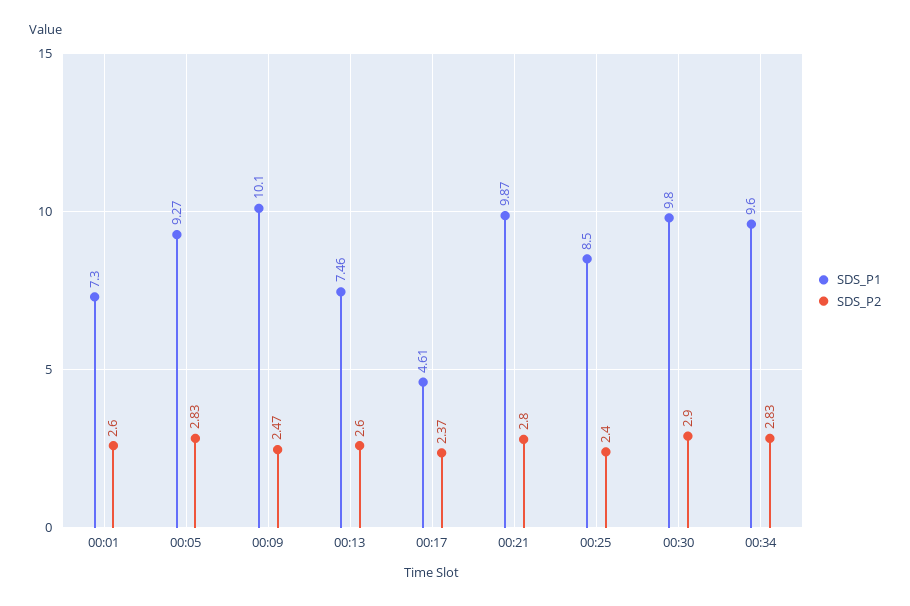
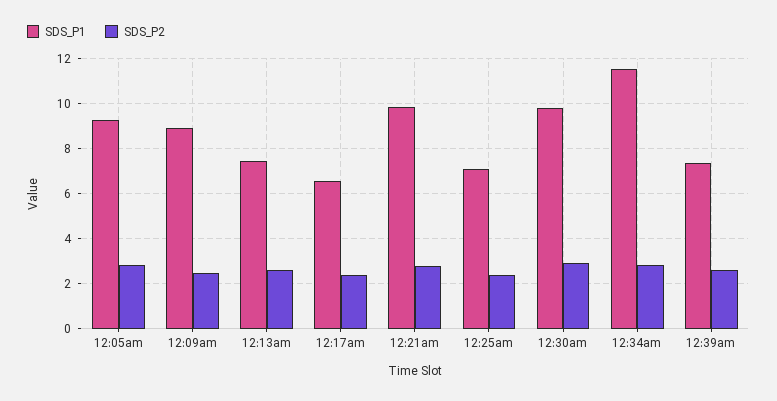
SDS_P1, 00:01: 7.3 -> none
SDS_P2, 00:01: 2.6 -> none
SDS_P1, 00:09: 10.1 -> 9
SDS_P1, 00:17: 4.61 -> 6.5
SDS_P1, 00:25: 8.5 -> 7
SDS_P1, 00:34: 9.6 -> 11.5
SDS_P1, 12:39am: none -> 7.5
SDS_P2, 12:39am: none -> 2.5

